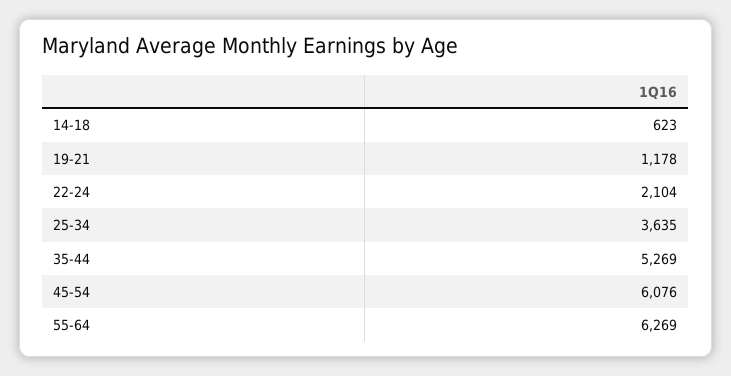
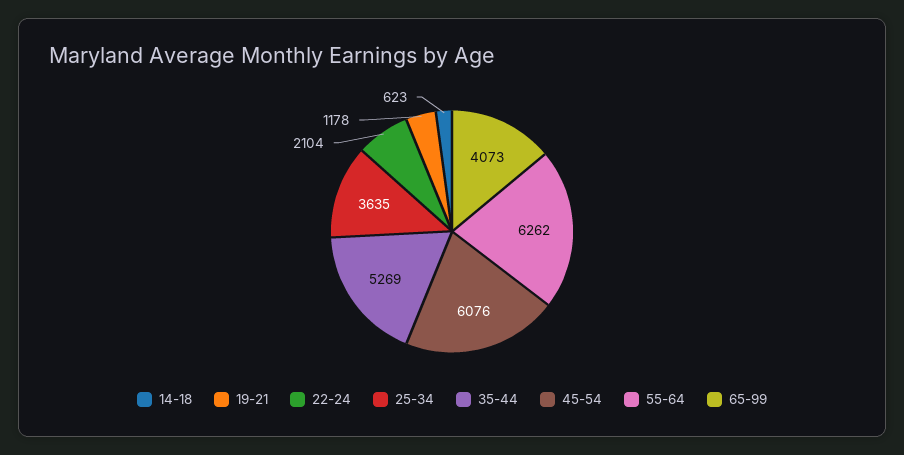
55-64: 6269 -> 6262
65-99: none -> 4073

